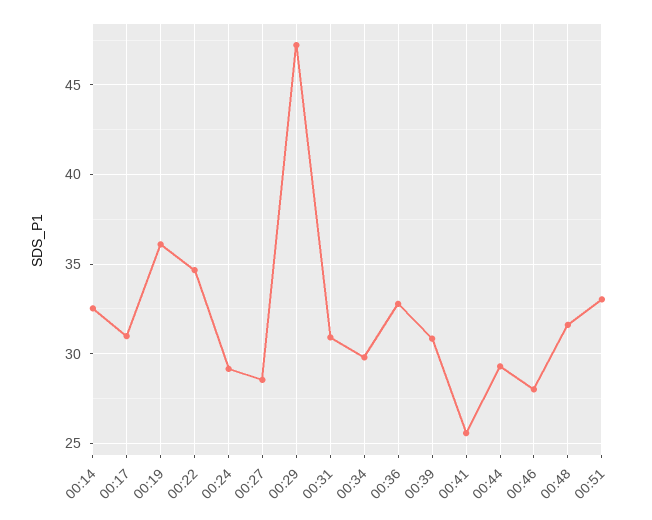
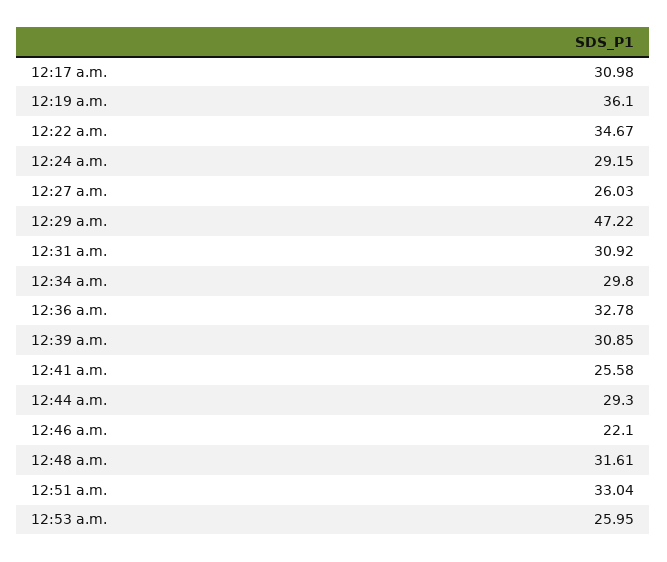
00:14: 32.5 -> none
00:27: 28.5 -> 26.03
00:46: 28 -> 22.1
12:53 a.m.: none -> 25.95

